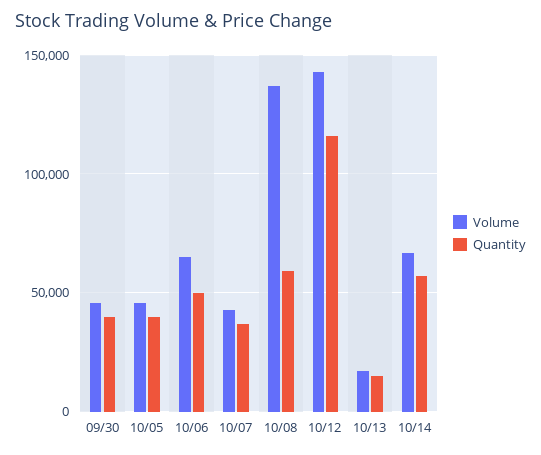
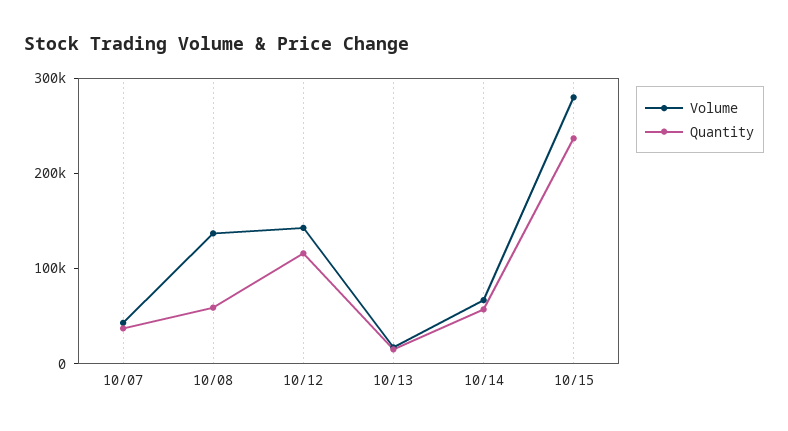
Volume, 09/30: 45000 -> none
Quantity, 09/30: 40000 -> none
Volume, 10/05: 45000 -> none
Quantity, 10/05: 40000 -> none
Volume, 10/06: 65000 -> none
Quantity, 10/06: 50000 -> none
Volume, 10/15: none -> 280000
Quantity, 10/15: none -> 240000

